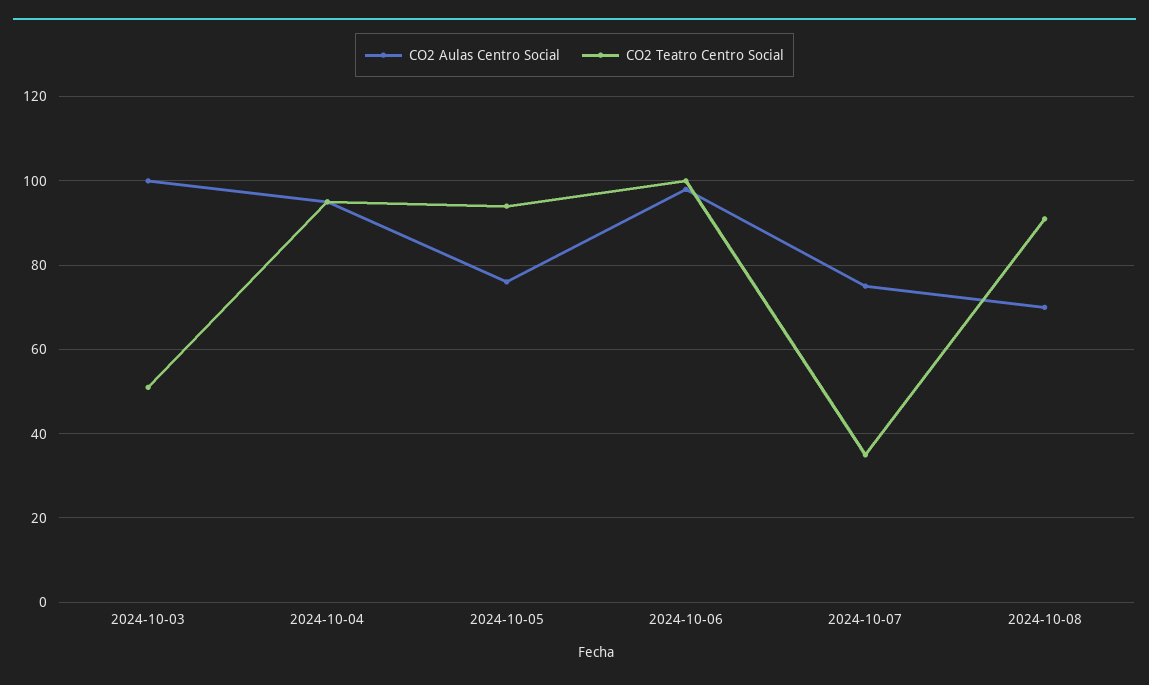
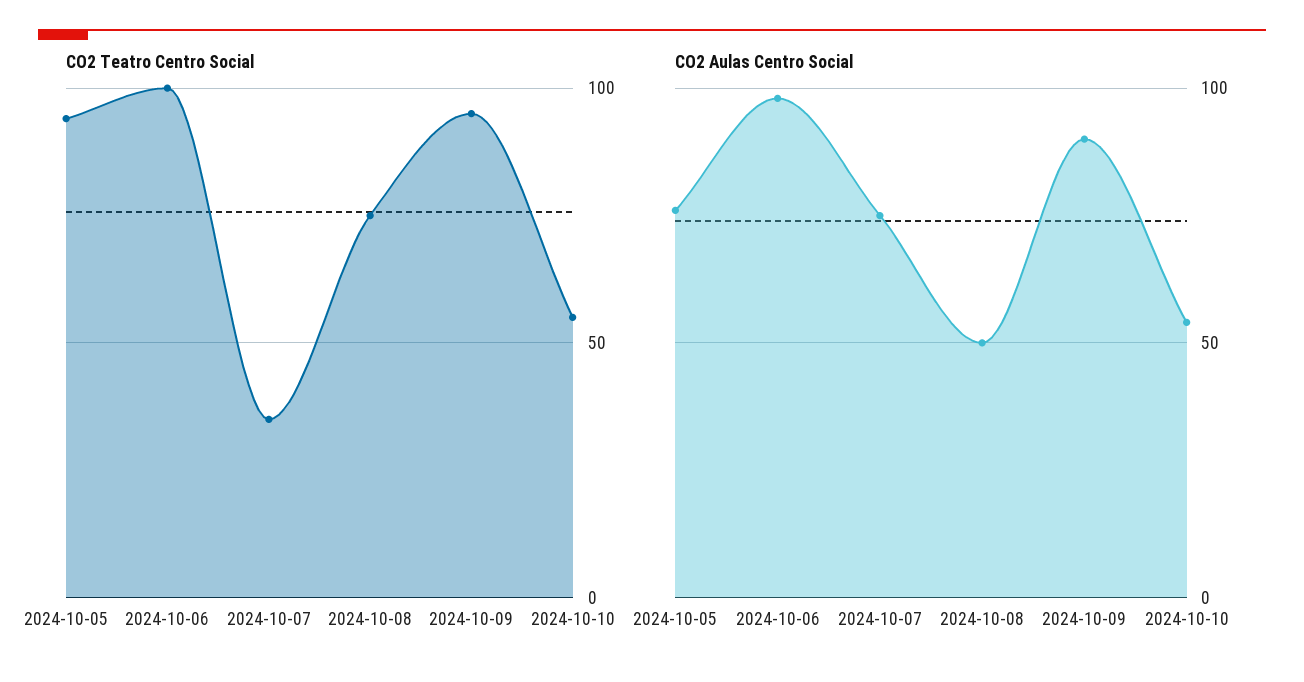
CO2 Aulas Centro Social, 2024-10-03: 100 -> none
CO2 Teatro Centro Social, 2024-10-03: 50 -> none
CO2 Aulas Centro Social, 2024-10-04: 95 -> none
CO2 Teatro Centro Social, 2024-10-04: 95 -> none
CO2 Aulas Centro Social, 2024-10-08: 70 -> 50
CO2 Teatro Centro Social, 2024-10-08: 90 -> 75
CO2 Teatro Centro Social, 2024-10-09: none -> 95
CO2 Teatro Centro Social, 2024-10-10: none -> 55
CO2 Aulas Centro Social, 2024-10-09: none -> 90
CO2 Aulas Centro Social, 2024-10-10: none -> 55

